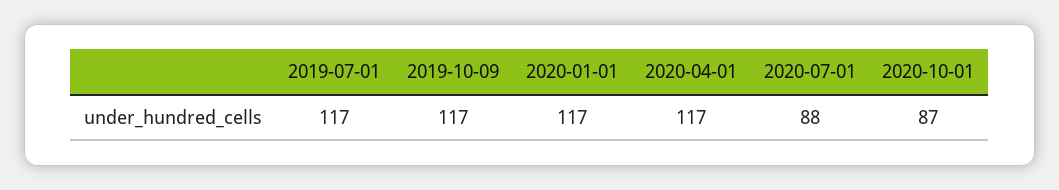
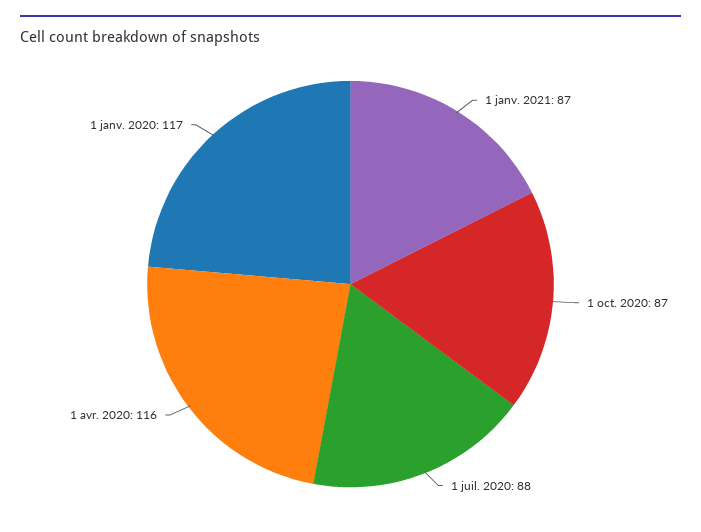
2019-07-01: 117 -> none
2019-10-09: 117 -> none
2020-04-01: 117 -> 116
1 janv. 2021: none -> 87

